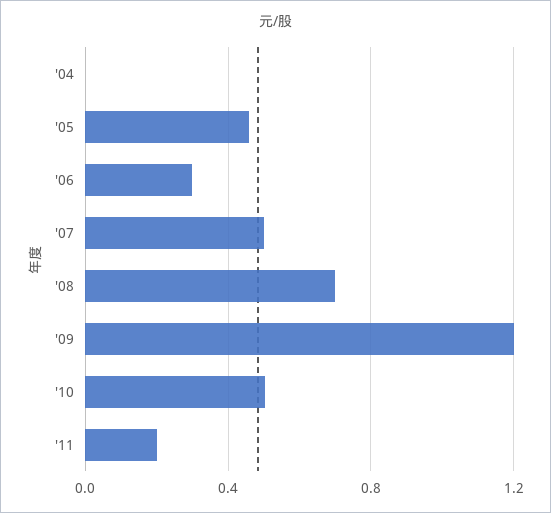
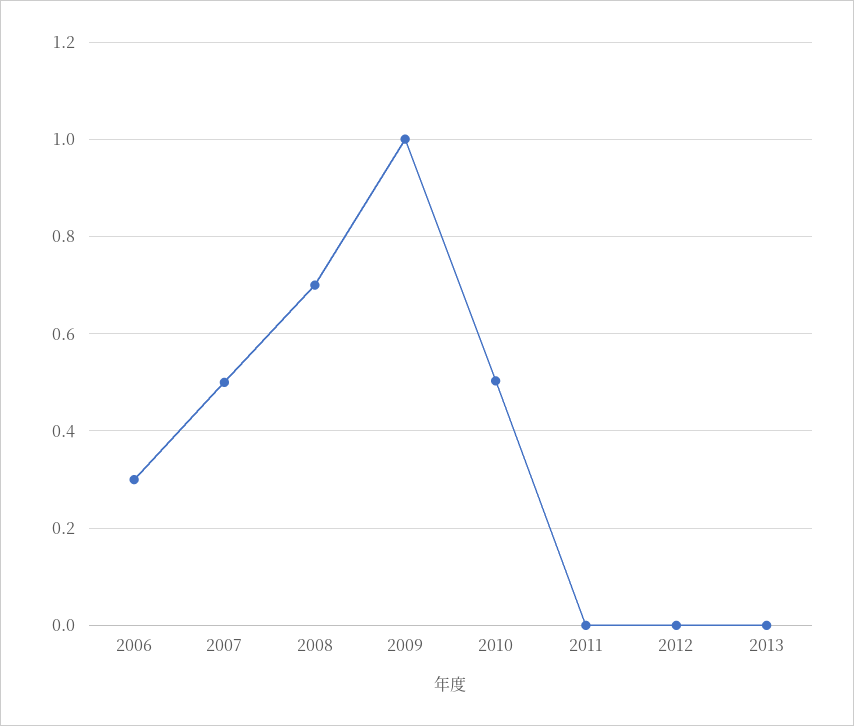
'04: 0 -> none
'05: 0.45 -> none
'09: 1.2 -> 1
'11: 0.2 -> 0
2012: none -> 0
2013: none -> 0

